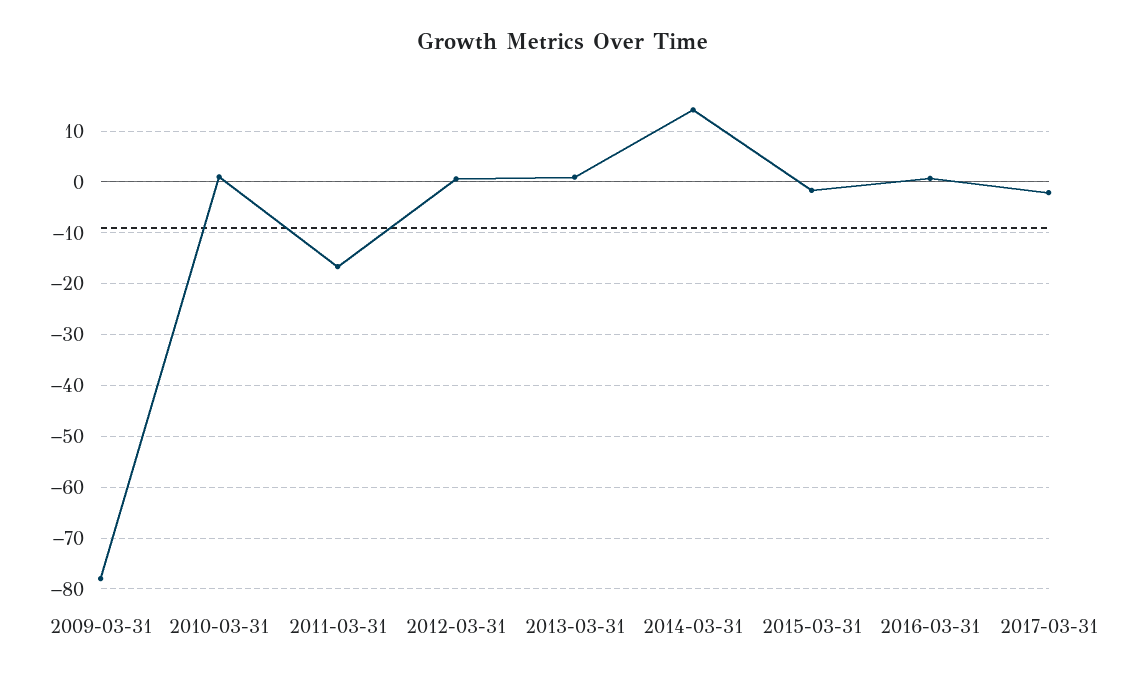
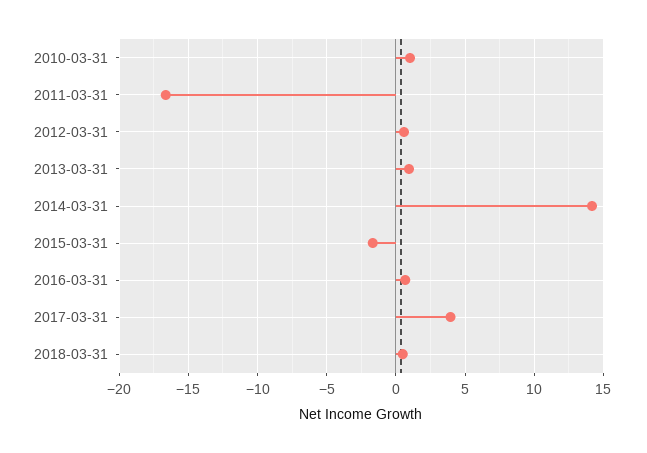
2009-03-31: -78 -> none
2017-03-31: -2 -> 4
2018-03-31: none -> 0.5

